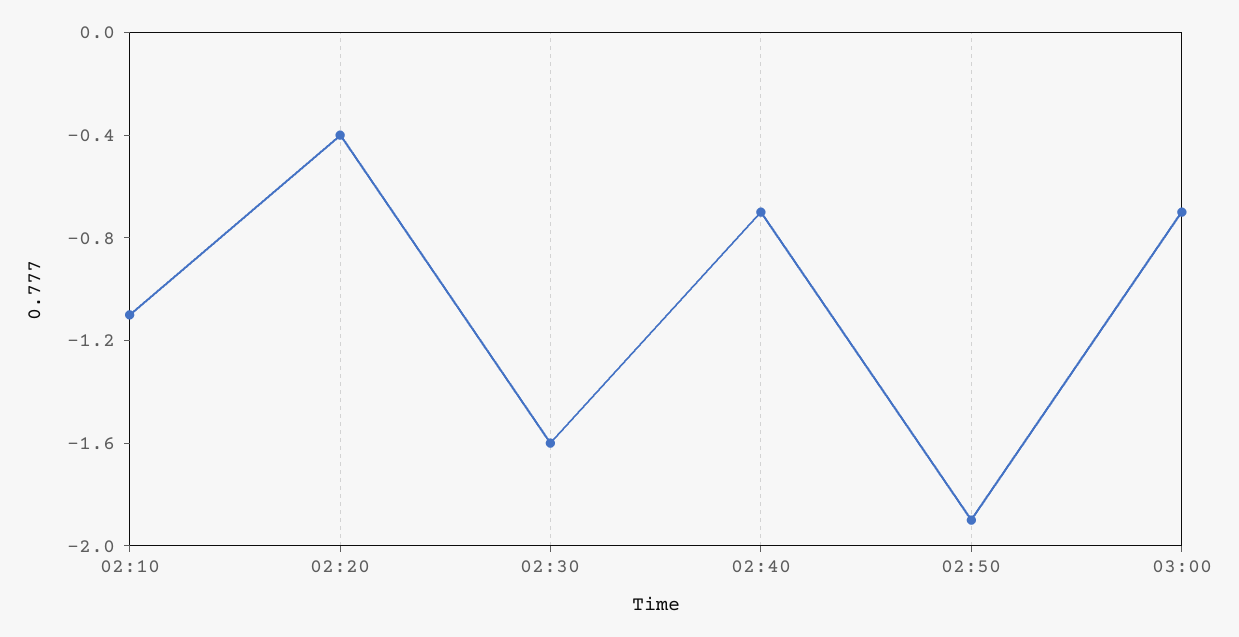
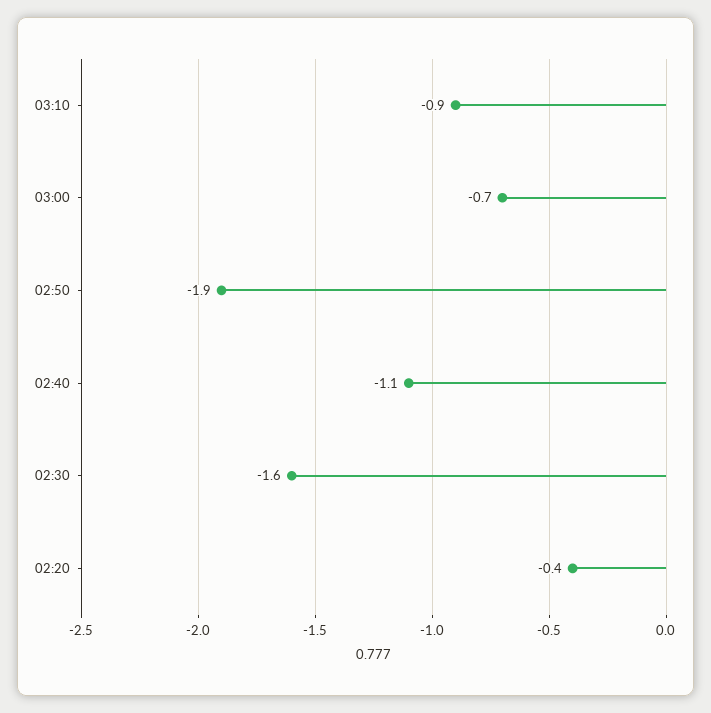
02:10: -1.1 -> none
02:40: -0.7 -> -1.1
03:10: none -> -0.9

